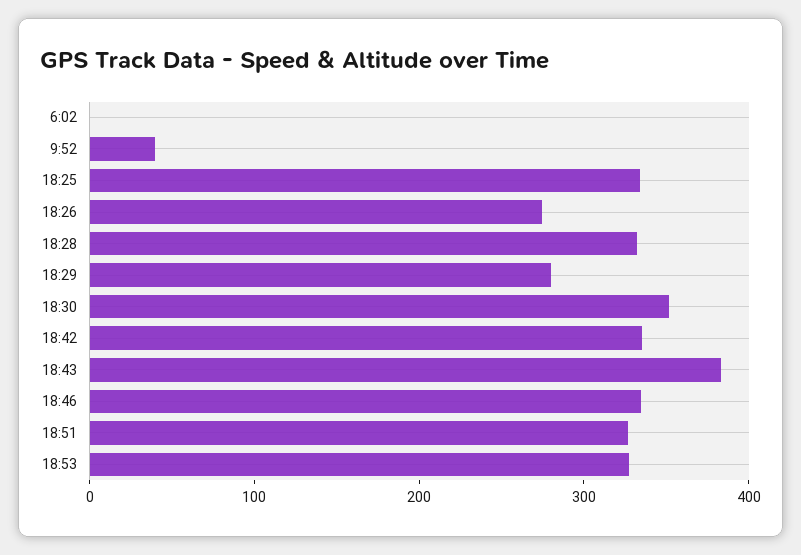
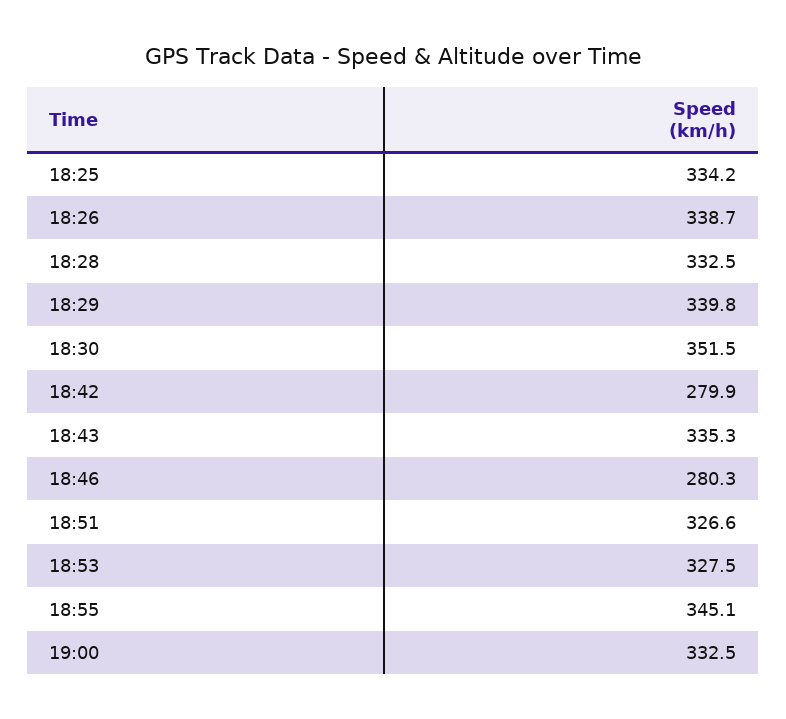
6:02: 0 -> none
9:52: 40 -> none
18:26: 280 -> 338.7
18:29: 280 -> 339.8
18:42: 340 -> 279.9
18:43: 380 -> 335.3
18:46: 340 -> 280.3
18:55: none -> 345.1
19:00: none -> 332.5

